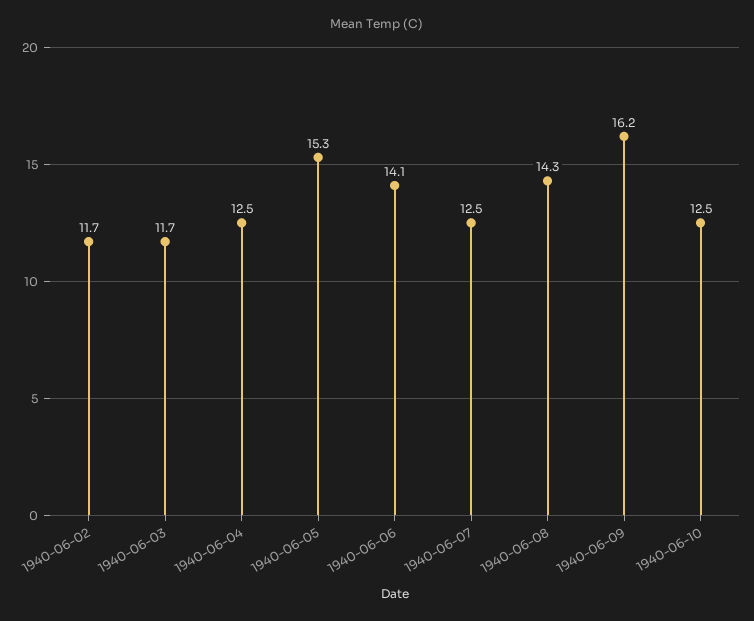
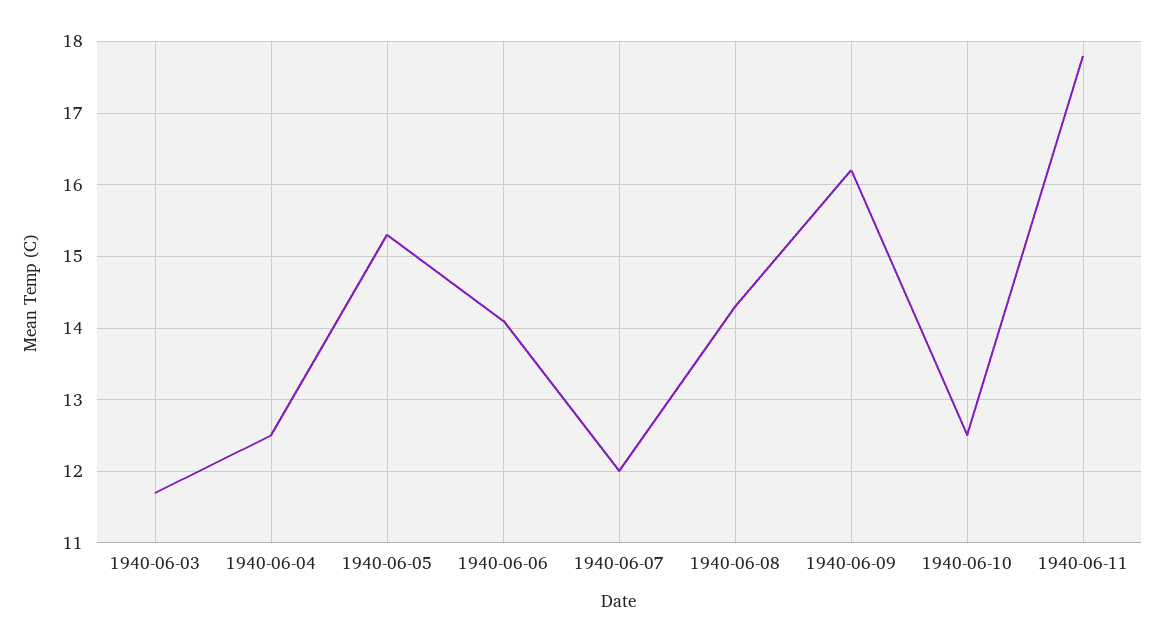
1940-06-02: 11.7 -> none
1940-06-07: 12.5 -> 12
1940-06-11: none -> 17.8

